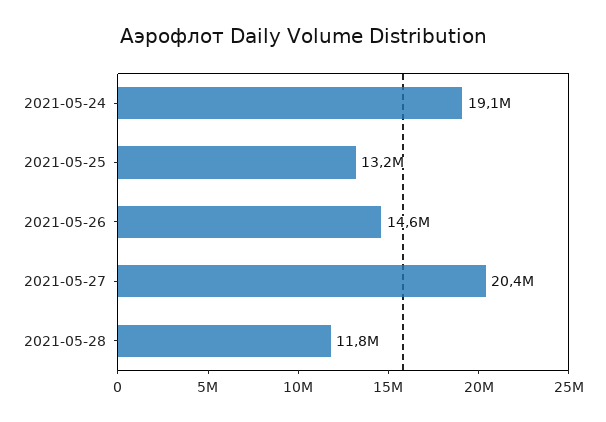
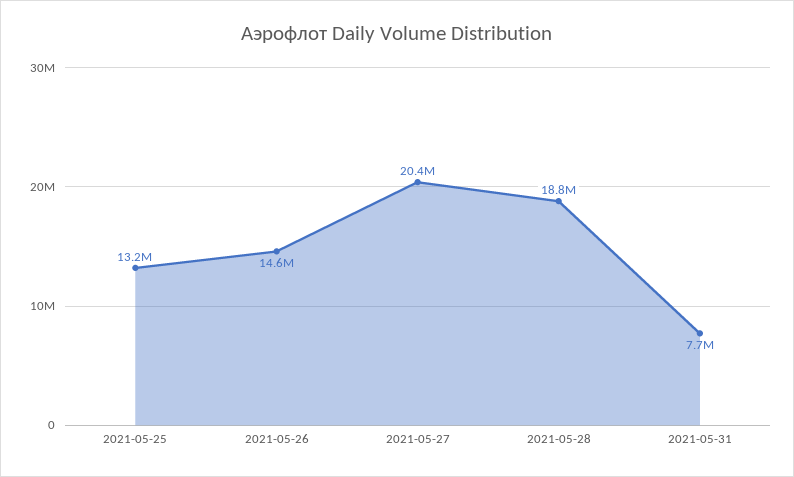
2021-05-24: 19100000 -> none
2021-05-28: 11800000 -> 18800000
2021-05-31: none -> 7700000

